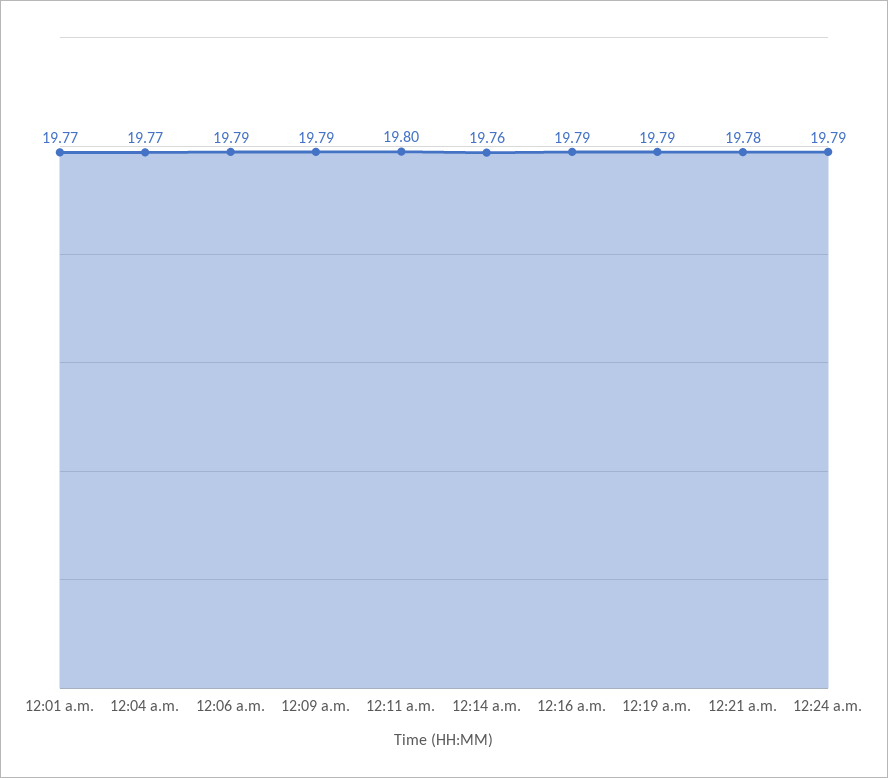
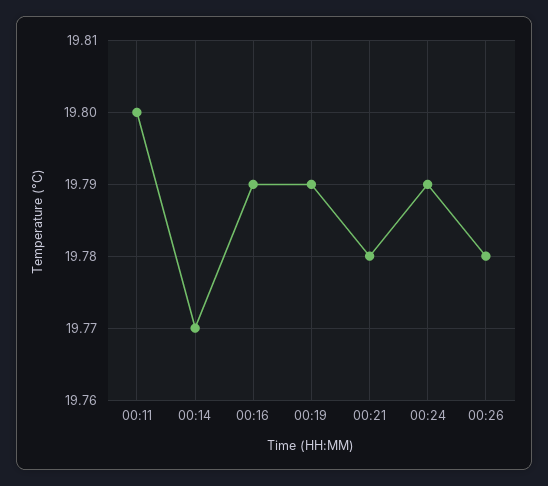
12:01 a.m.: 19.77 -> none
12:04 a.m.: 19.77 -> none
12:06 a.m.: 19.79 -> none
12:09 a.m.: 19.79 -> none
12:14 a.m.: 19.76 -> 19.77
00:26: none -> 19.78

